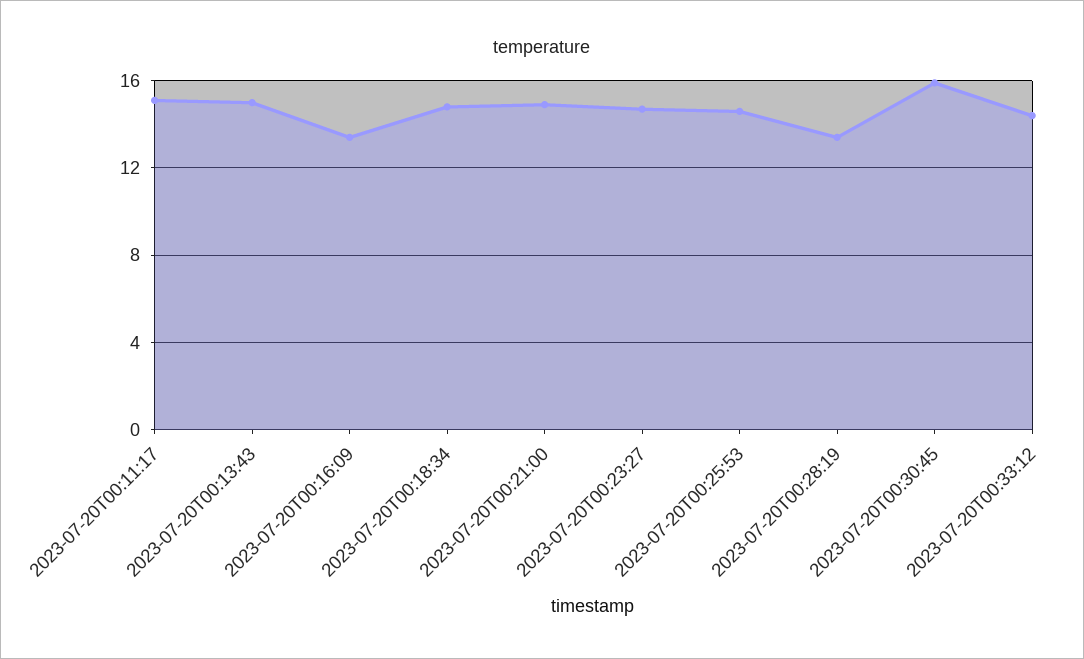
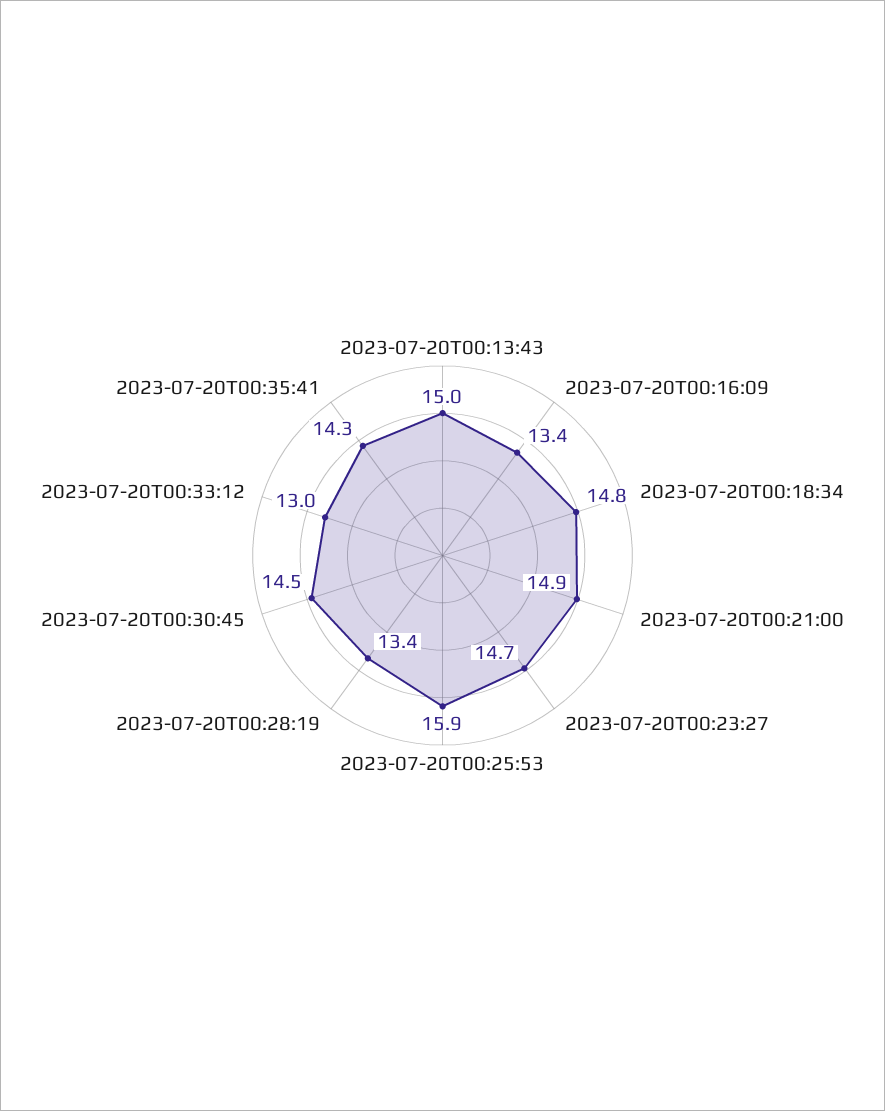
2023-07-20T00:11:17: 15 -> none
2023-07-20T00:25:53: 14.5 -> 15.9
2023-07-20T00:30:45: 16 -> 14.5
2023-07-20T00:33:12: 14.5 -> 13
2023-07-20T00:35:41: none -> 14.3

